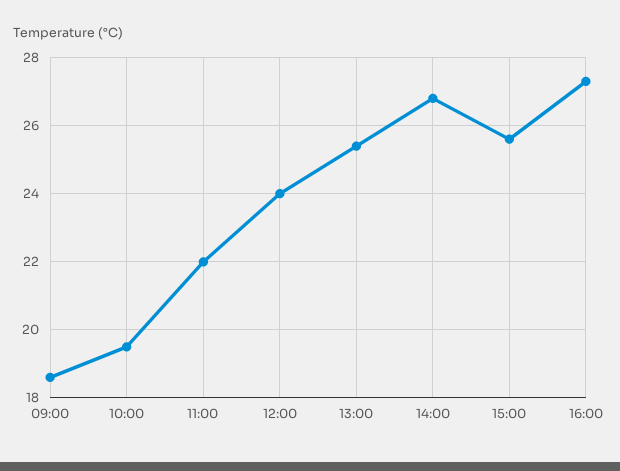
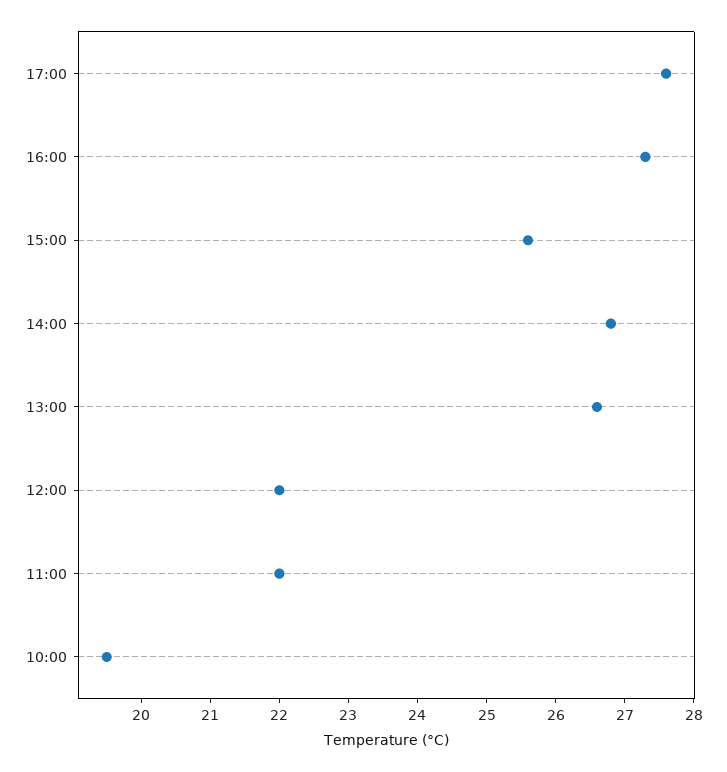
09:00: 18.5 -> none
12:00: 24 -> 22
13:00: 25.5 -> 26.5
17:00: none -> 27.5

